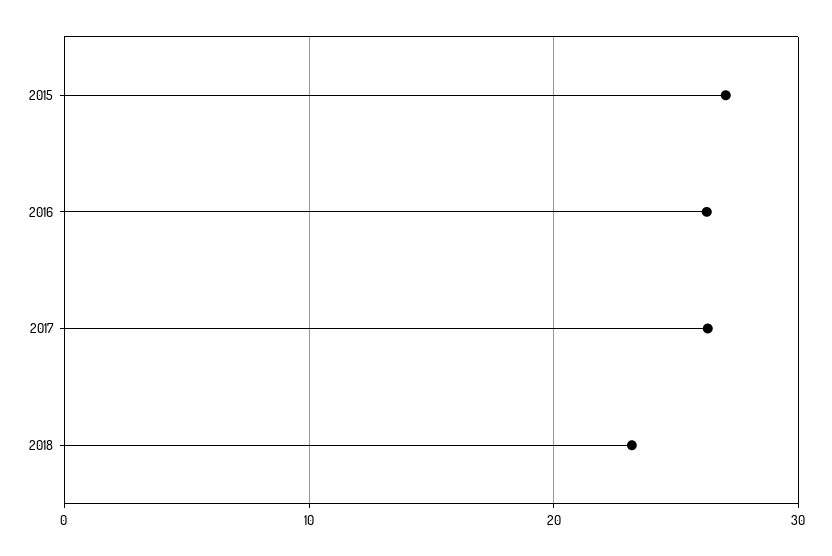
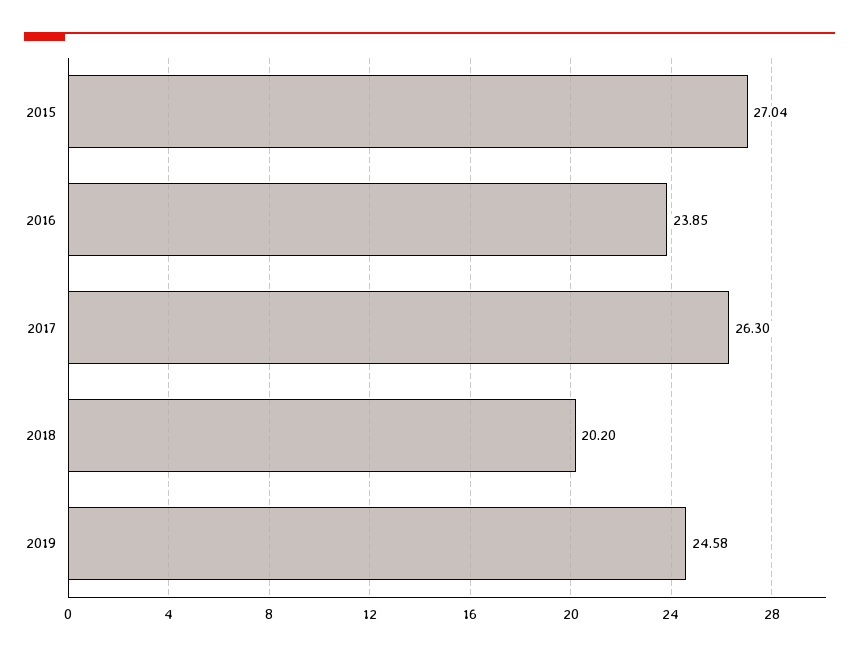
2016: 26 -> 23.85
2018: 23 -> 20.2
2019: none -> 24.58

